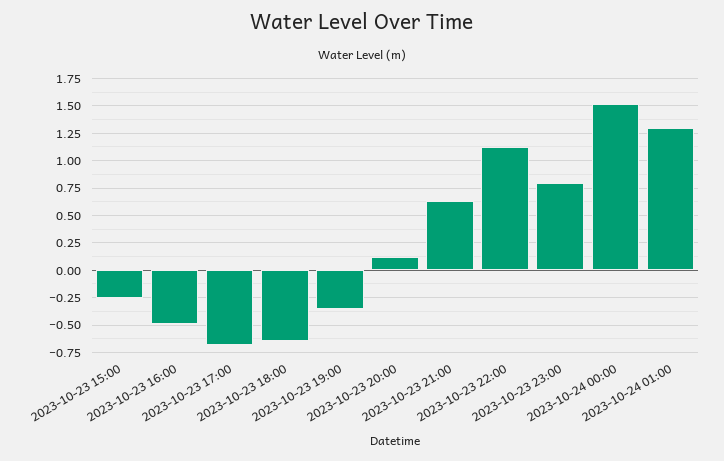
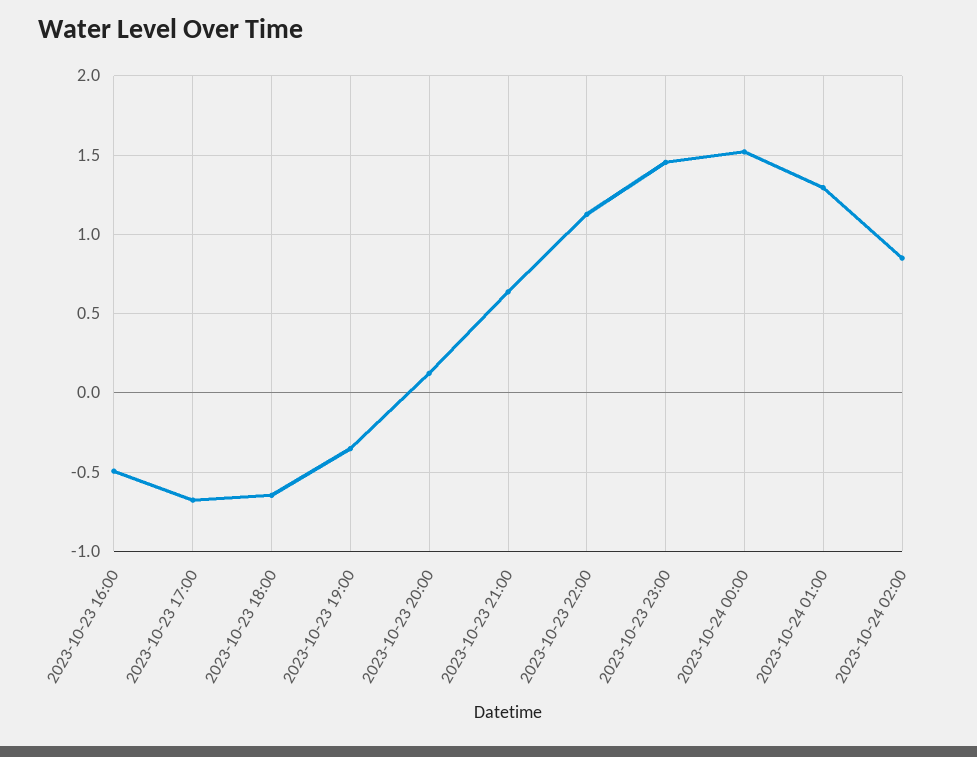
2023-10-23 15:00: -0.25 -> none
2023-10-23 23:00: 0.75 -> 1.45
2023-10-24 02:00: none -> 0.85

